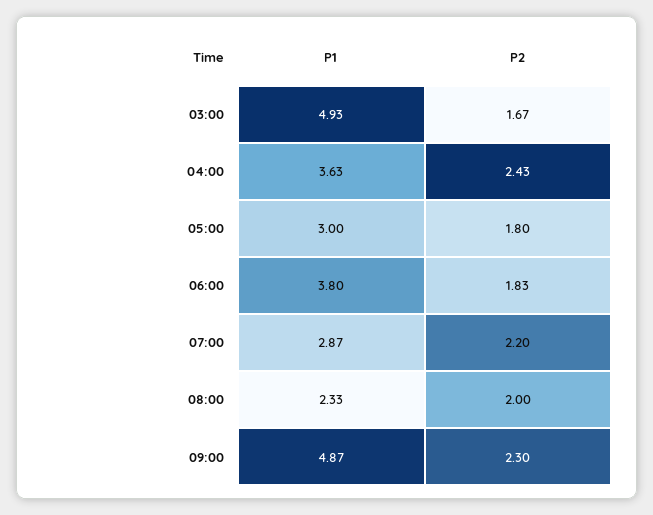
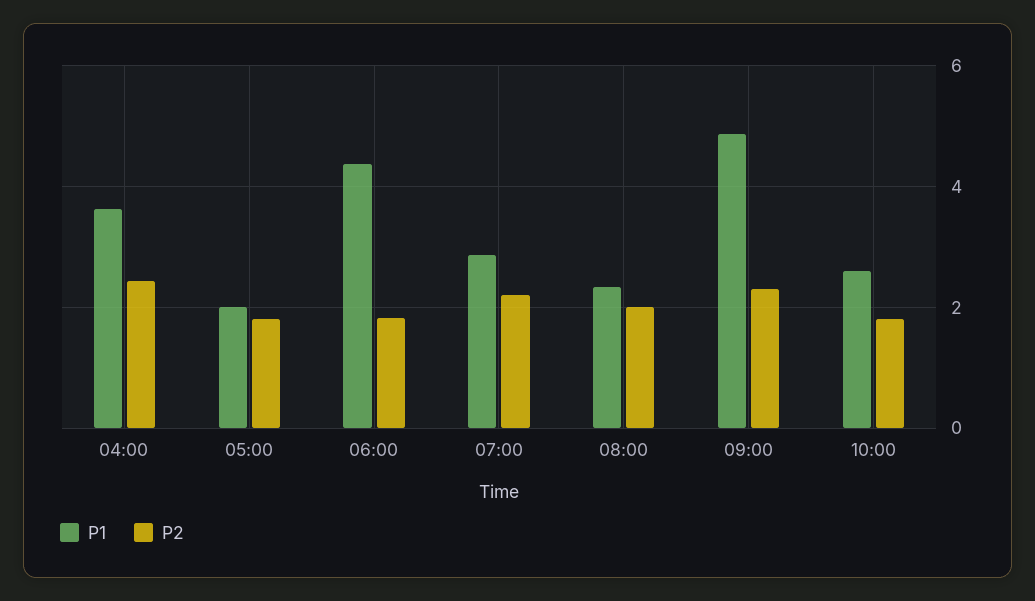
P1, 03:00: 4.93 -> none
P2, 03:00: 1.67 -> none
P1, 05:00: 3 -> 2
P1, 06:00: 3.8 -> 4.4
P1, 10:00: none -> 2.6
P2, 10:00: none -> 1.8

